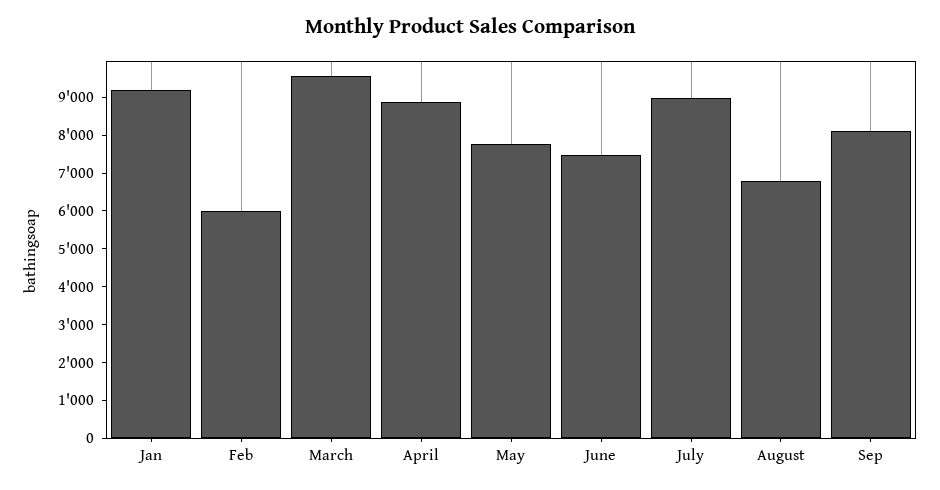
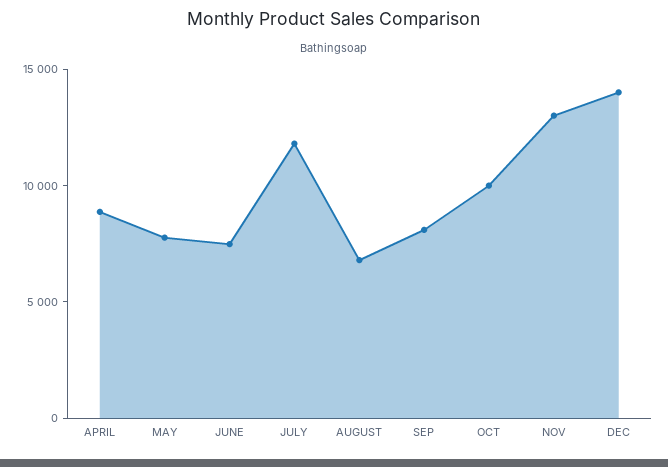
Jan: 9250 -> none
Feb: 6000 -> none
March: 9500 -> none
July: 9000 -> 12000
OCT: none -> 10000
NOV: none -> 13000
DEC: none -> 14000

